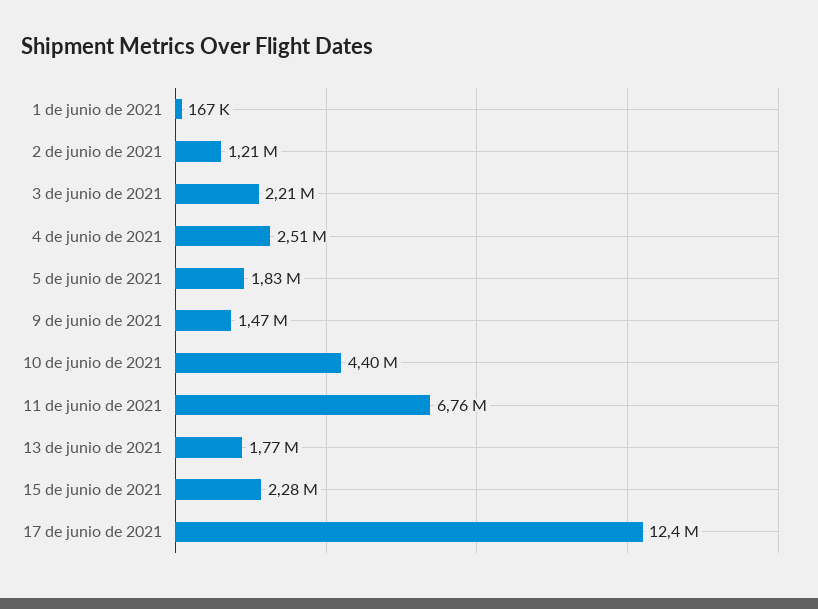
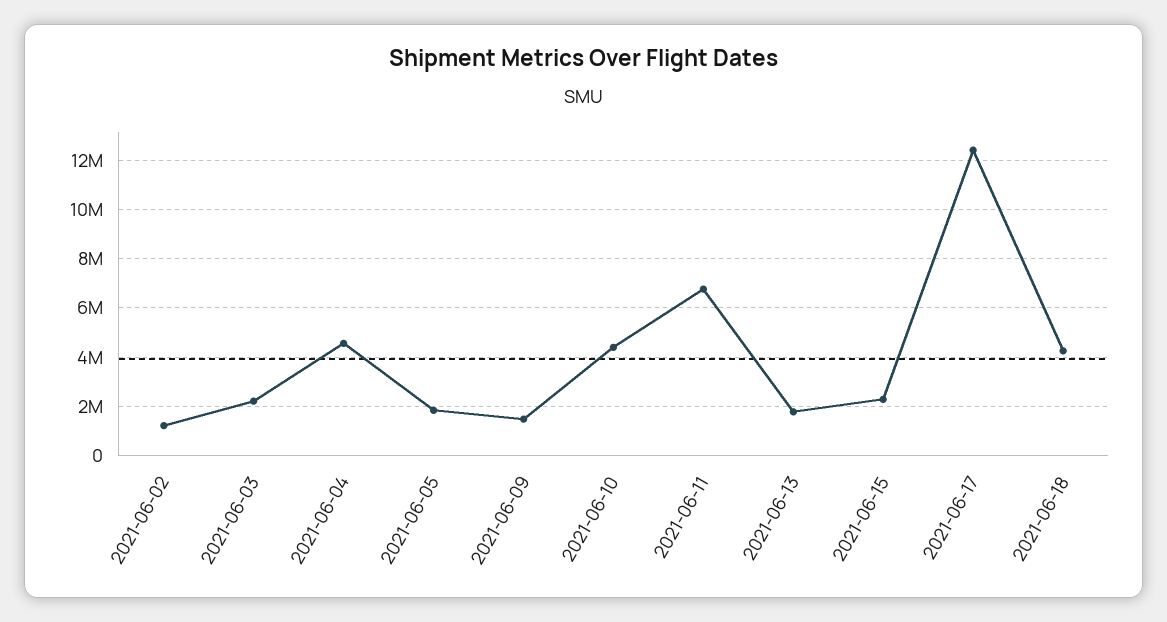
1 de junio de 2021: 167000 -> none
4 de junio de 2021: 2510000 -> 4500000
2021-06-18: none -> 4250000

